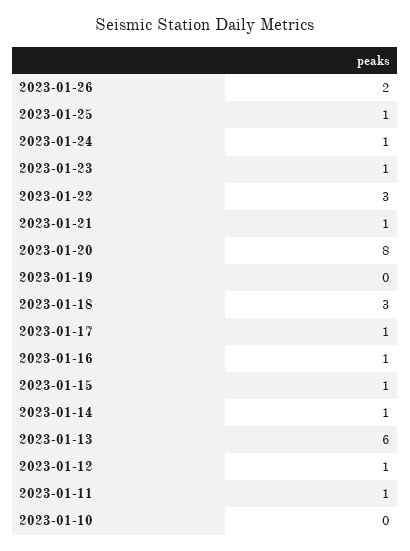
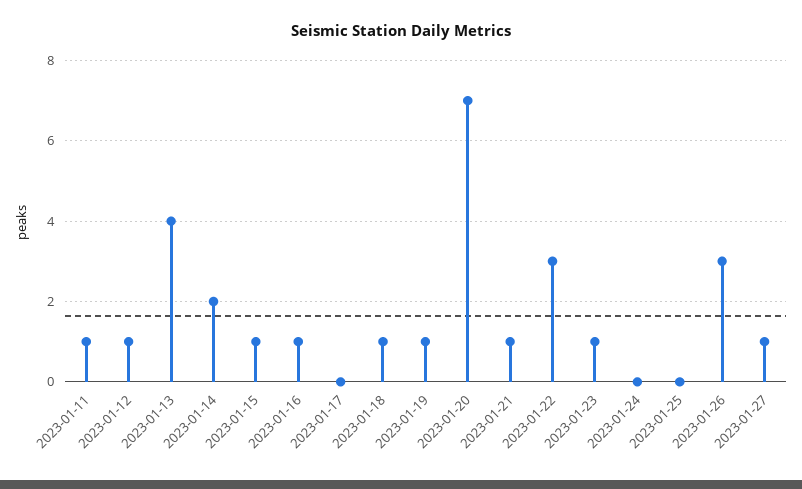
2023-01-26: 2 -> 3
2023-01-25: 1 -> 0
2023-01-24: 1 -> 0
2023-01-20: 8 -> 7
2023-01-19: 0 -> 1
2023-01-18: 3 -> 1
2023-01-17: 1 -> 0
2023-01-14: 1 -> 2
2023-01-13: 6 -> 4
2023-01-10: 0 -> none
2023-01-27: none -> 1

